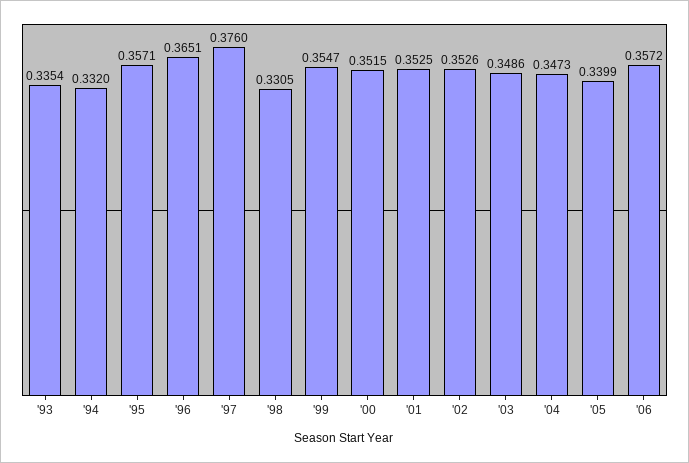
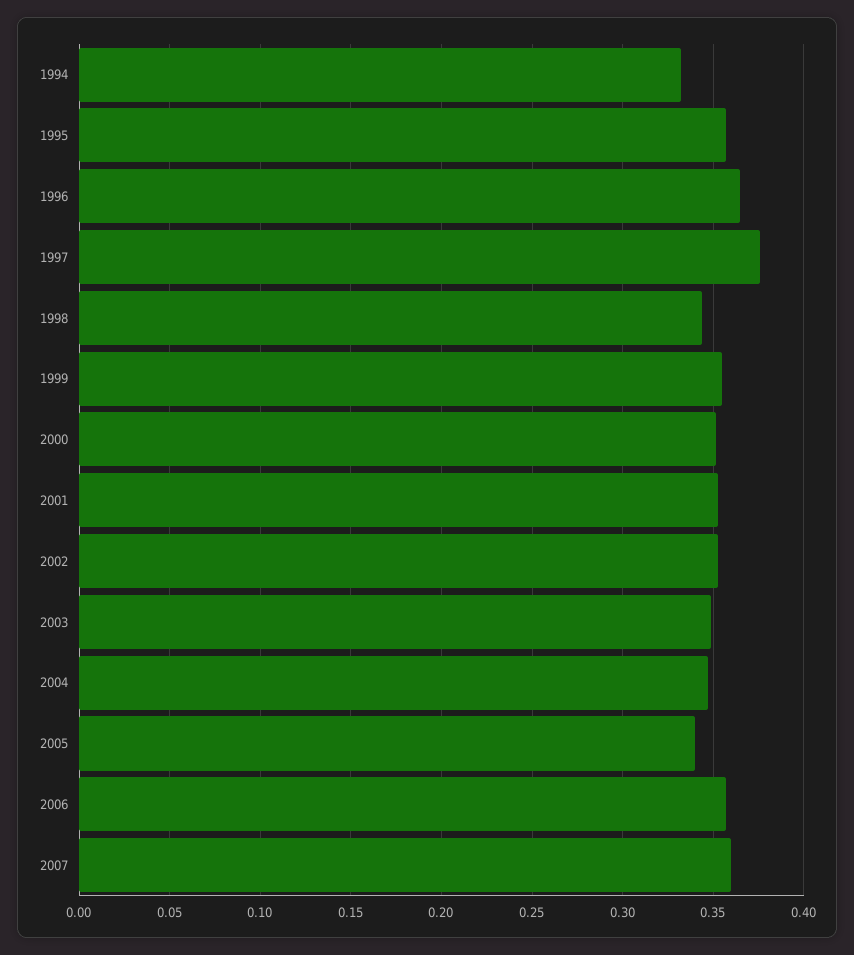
'93: 0.3354 -> none
'98: 0.3305 -> 0.345
2007: none -> 0.36

